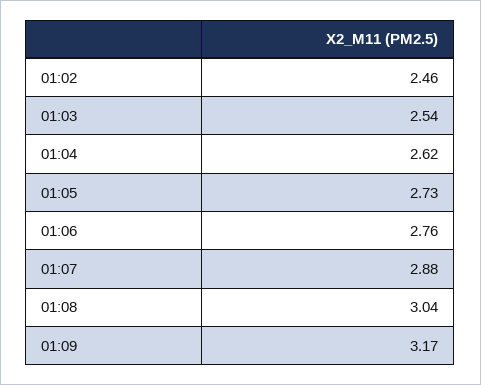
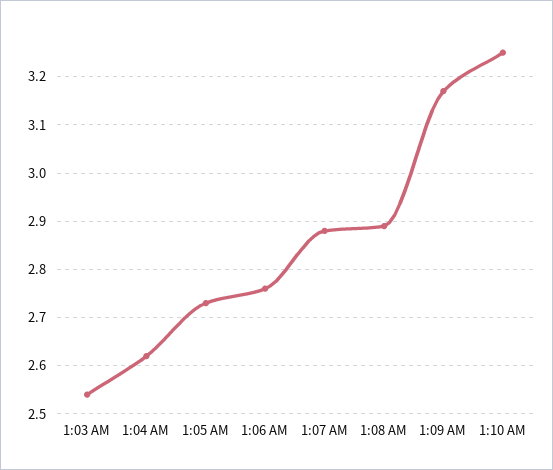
01:02: 2.46 -> none
01:08: 3.04 -> 2.9
1:10 AM: none -> 3.25

